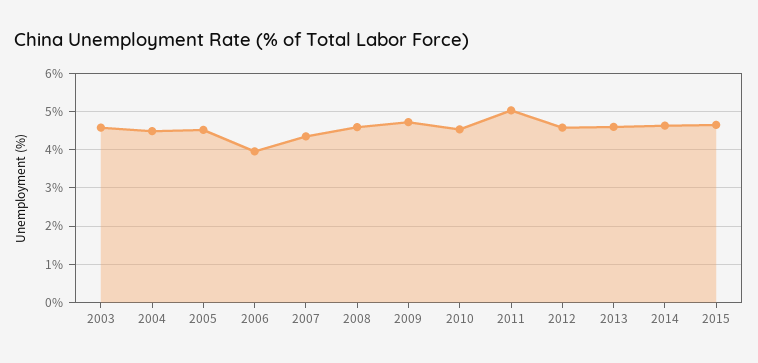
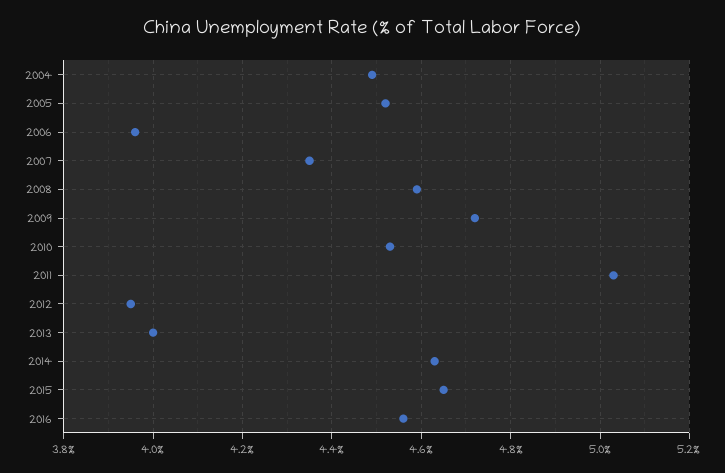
2003: 4.6 -> none
2012: 4.6 -> 3.95
2013: 4.6 -> 4
2016: none -> 4.55

